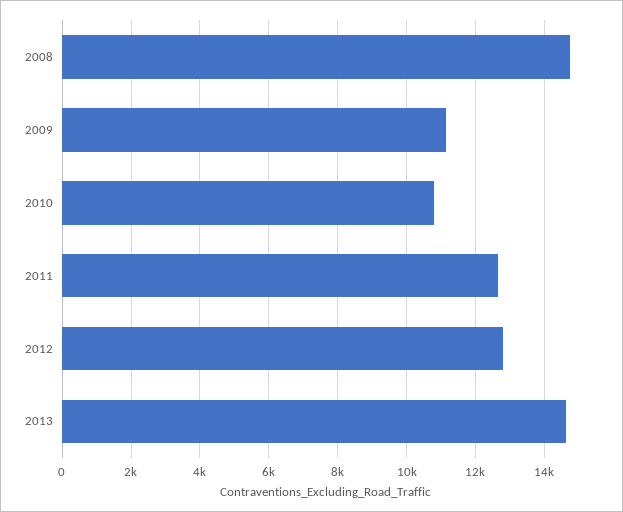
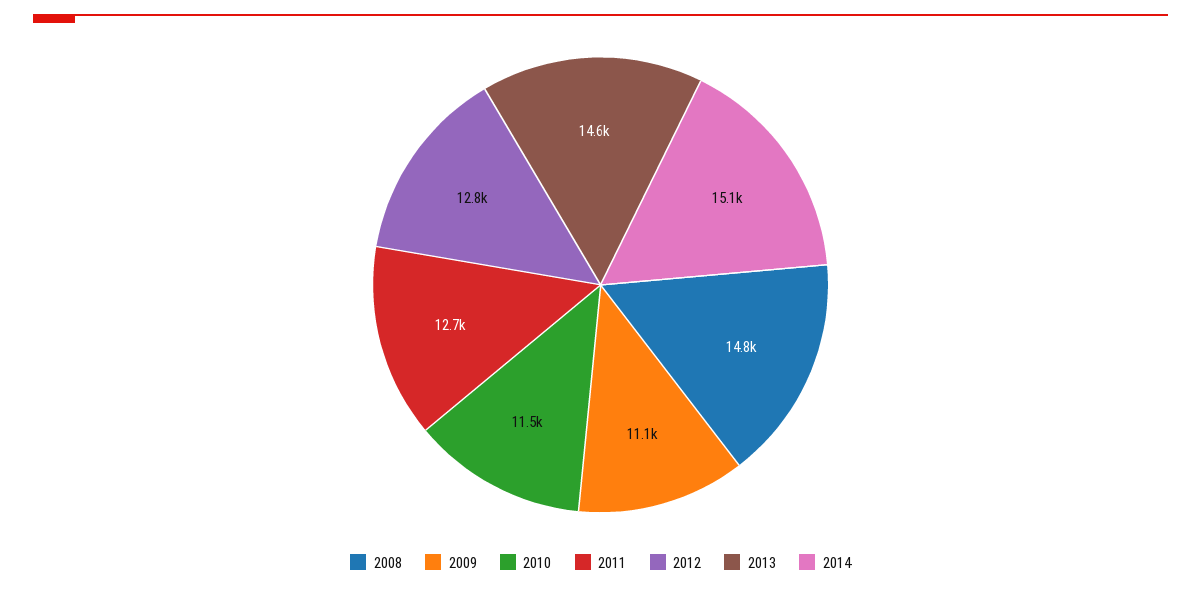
2010: 10800 -> 11500
2014: none -> 15100

